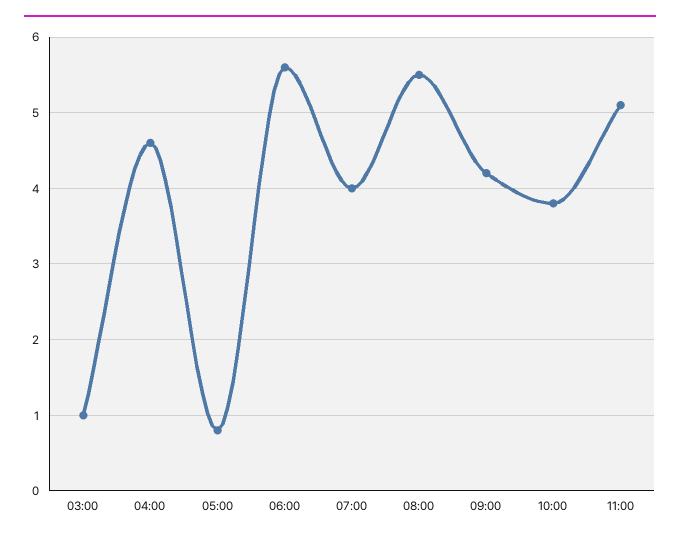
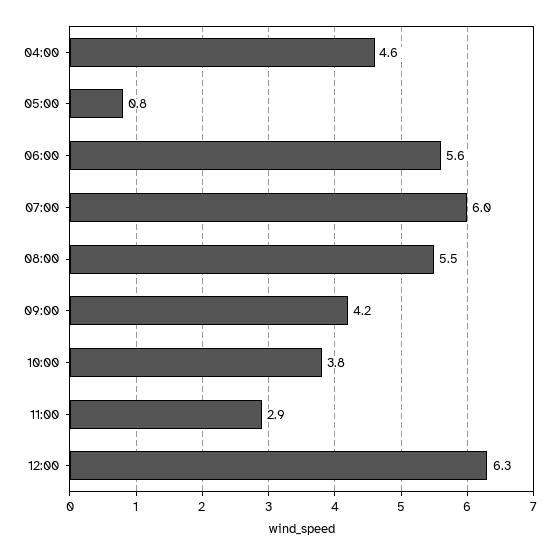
03:00: 1 -> none
07:00: 4 -> 6
11:00: 5.1 -> 2.9
12:00: none -> 6.3

